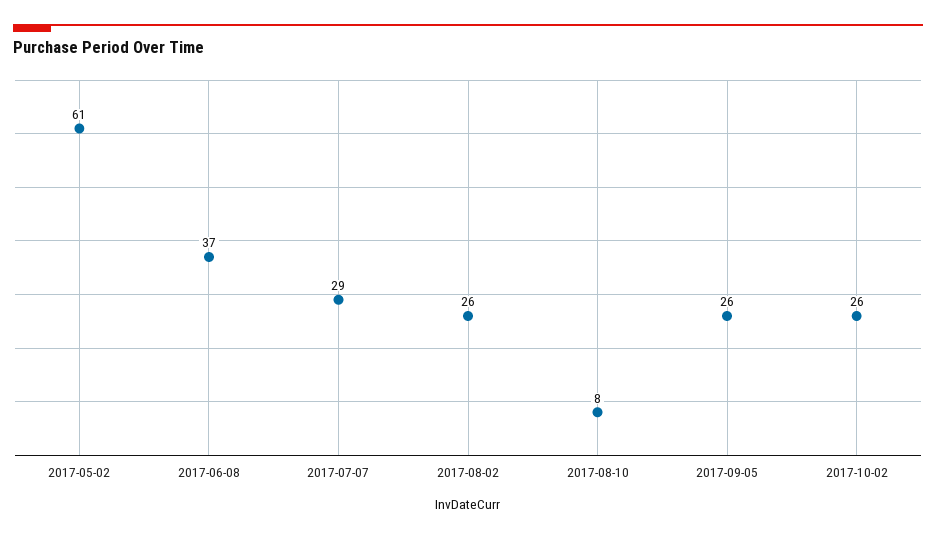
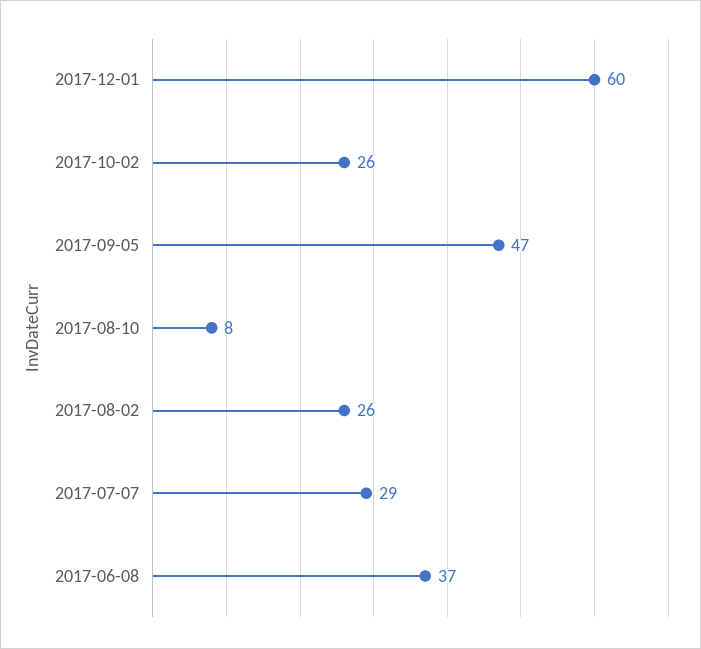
2017-05-02: 61 -> none
2017-09-05: 26 -> 47
2017-12-01: none -> 60

